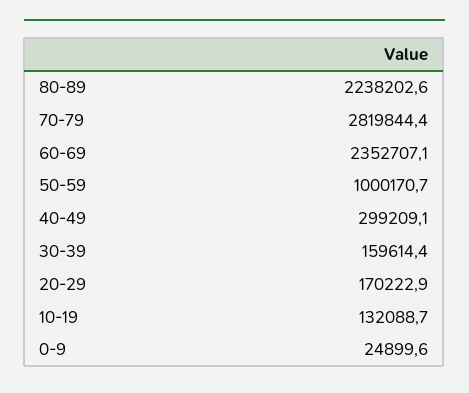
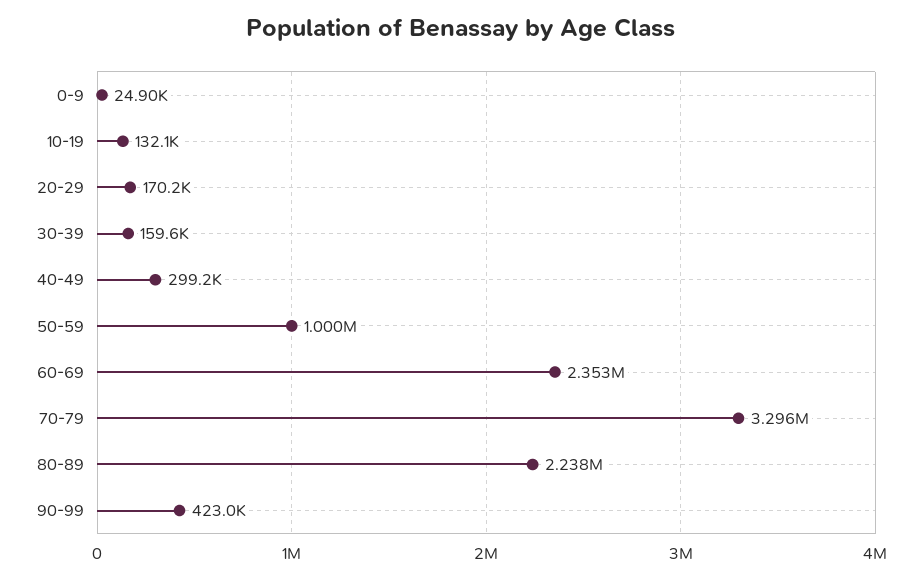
70-79: 2819844.4 -> 3296000
90-99: none -> 423000

